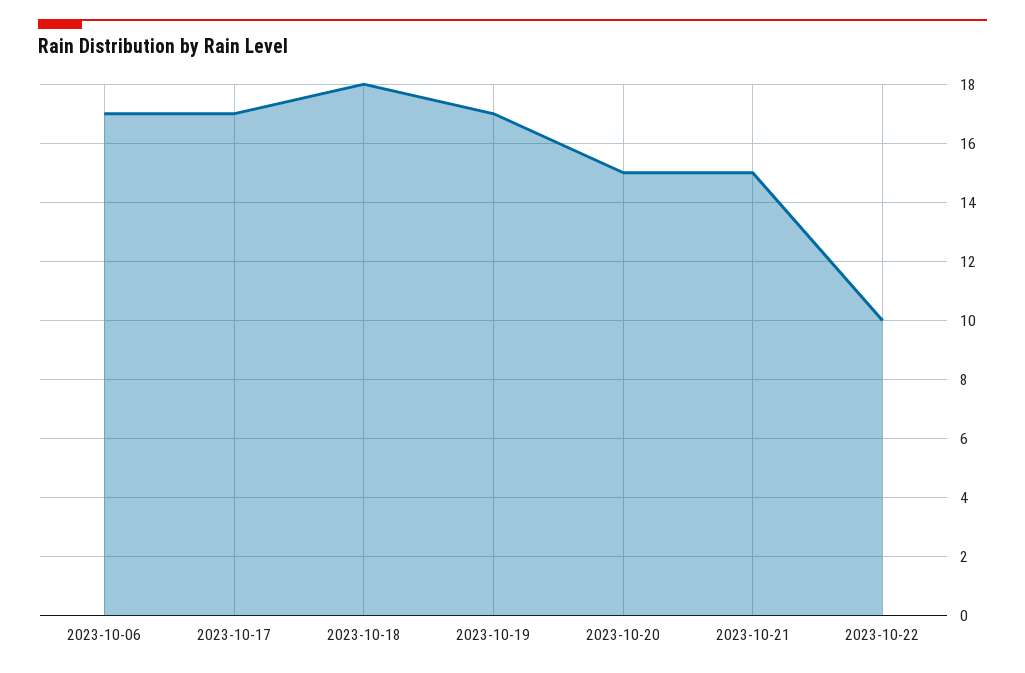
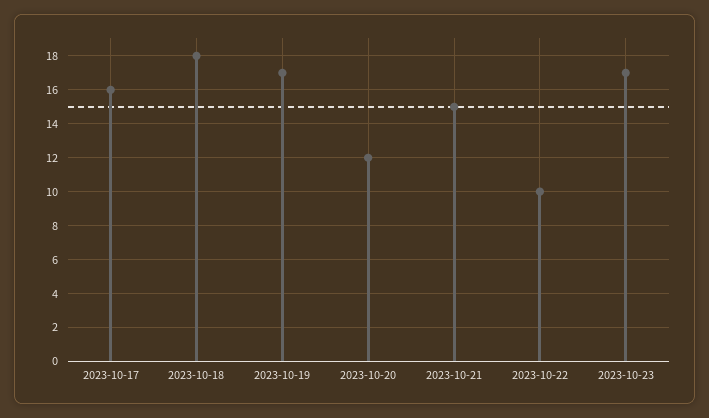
2023-10-06: 17 -> none
2023-10-17: 17 -> 16
2023-10-20: 15 -> 12
2023-10-23: none -> 17

